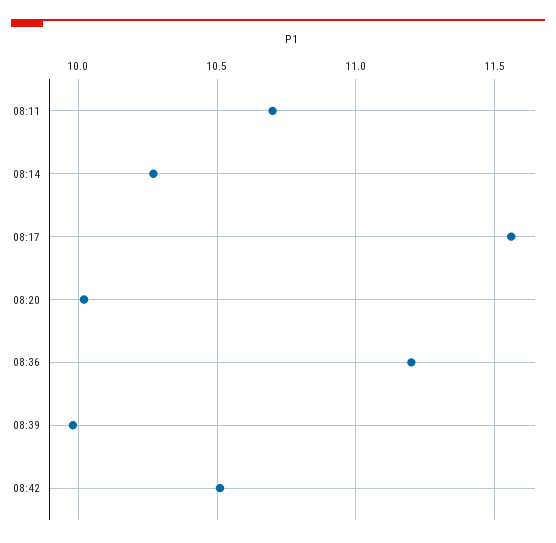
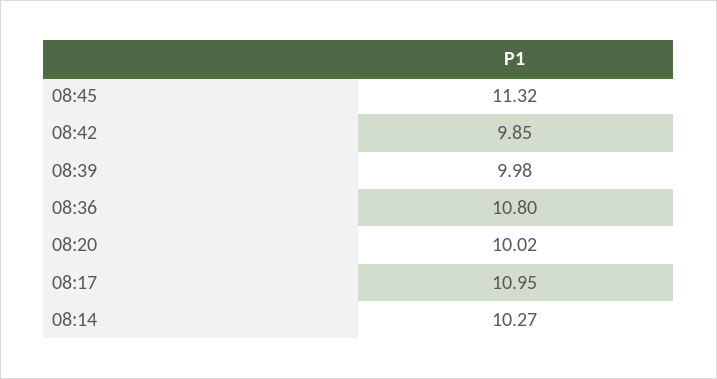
08:11: 10.7 -> none
08:17: 11.55 -> 10.95
08:36: 11.2 -> 10.8
08:42: 10.5 -> 9.85
08:45: none -> 11.32

